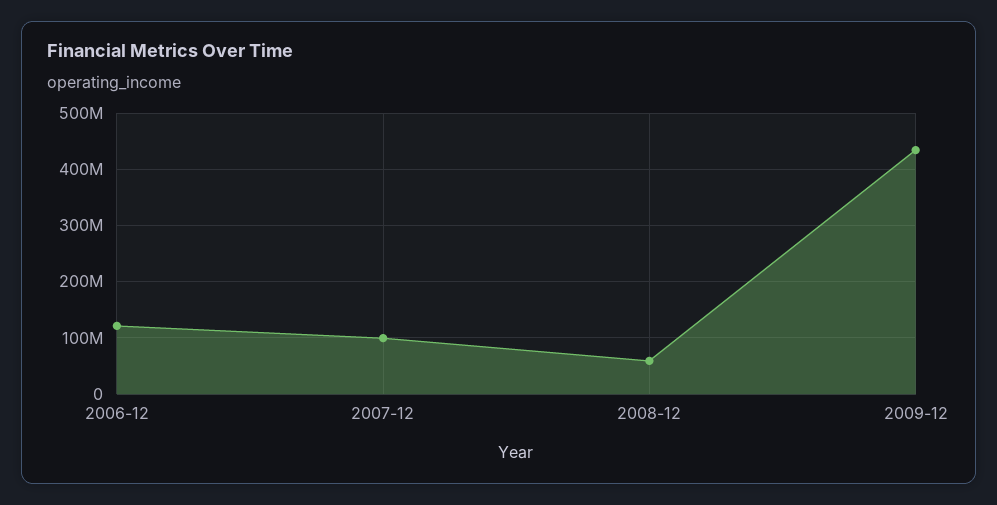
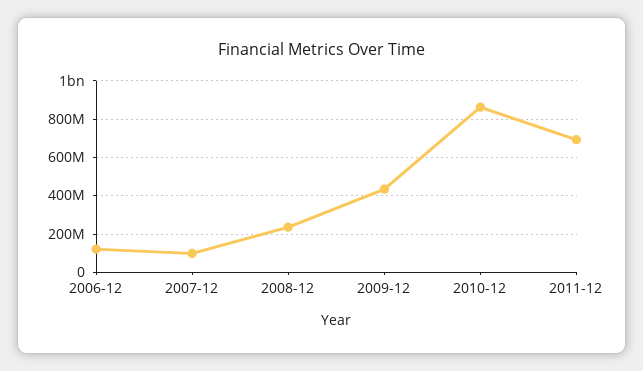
2008-12: 60000000 -> 250000000
2010-12: none -> 850000000
2011-12: none -> 700000000

